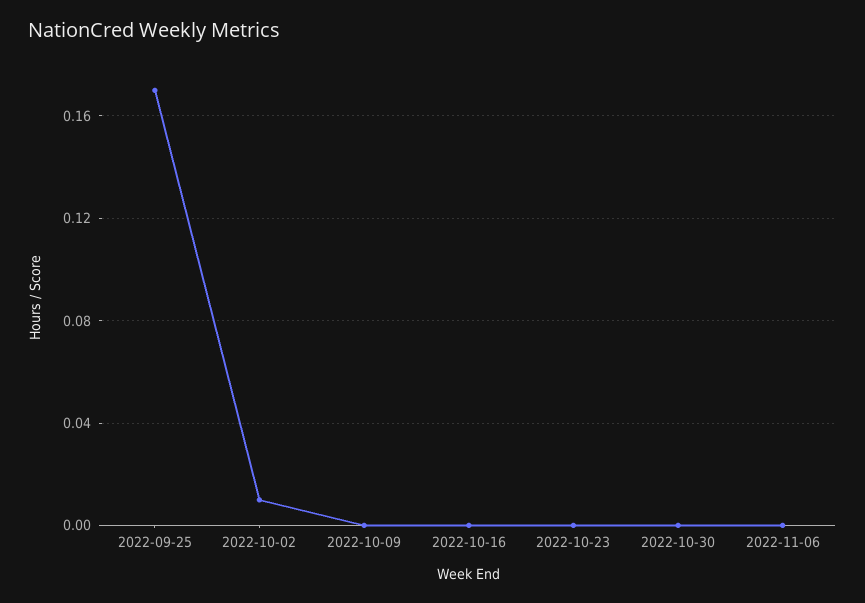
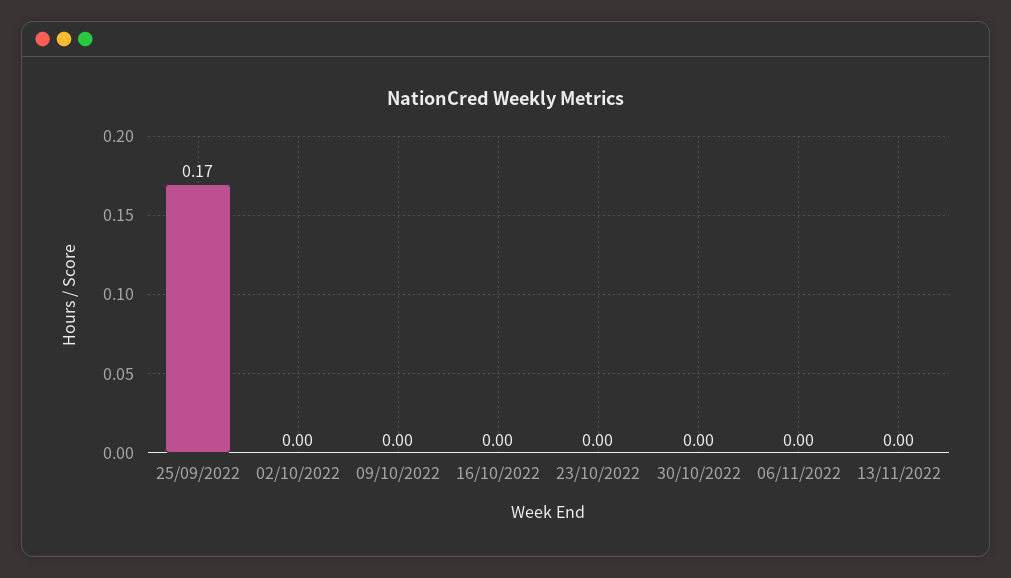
2022-10-02: 0.01 -> 0
13/11/2022: none -> 0

